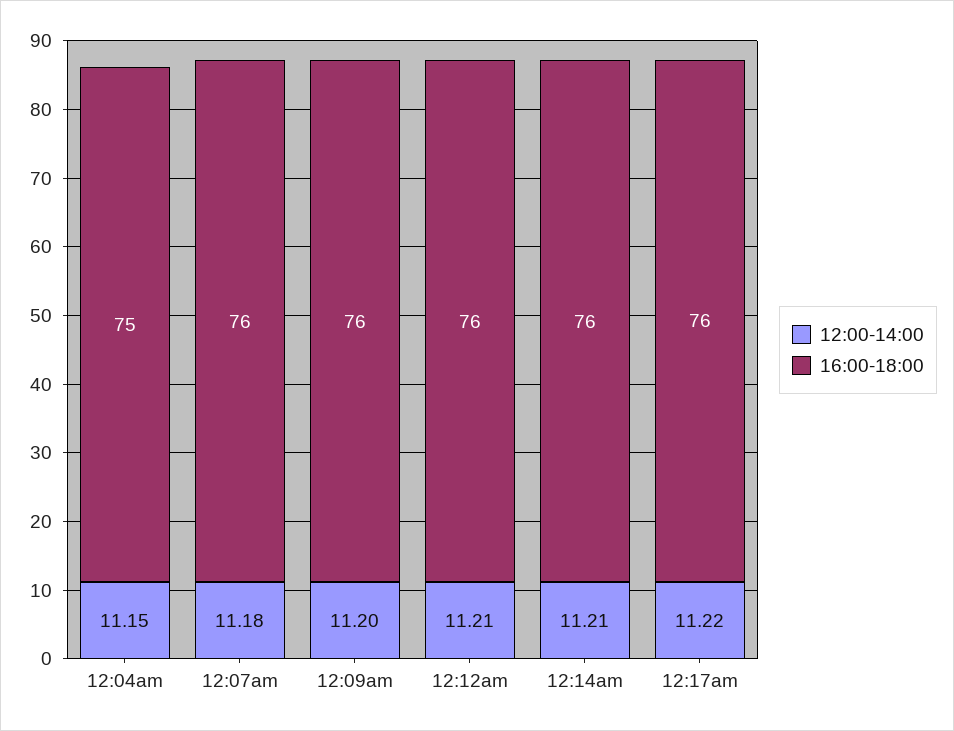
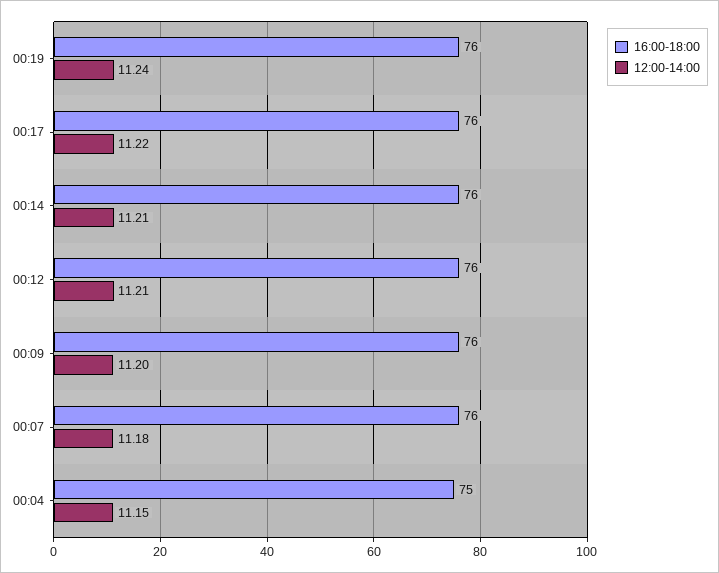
16:00-18:00, 00:19: none -> 76
12:00-14:00, 00:19: none -> 11.24

